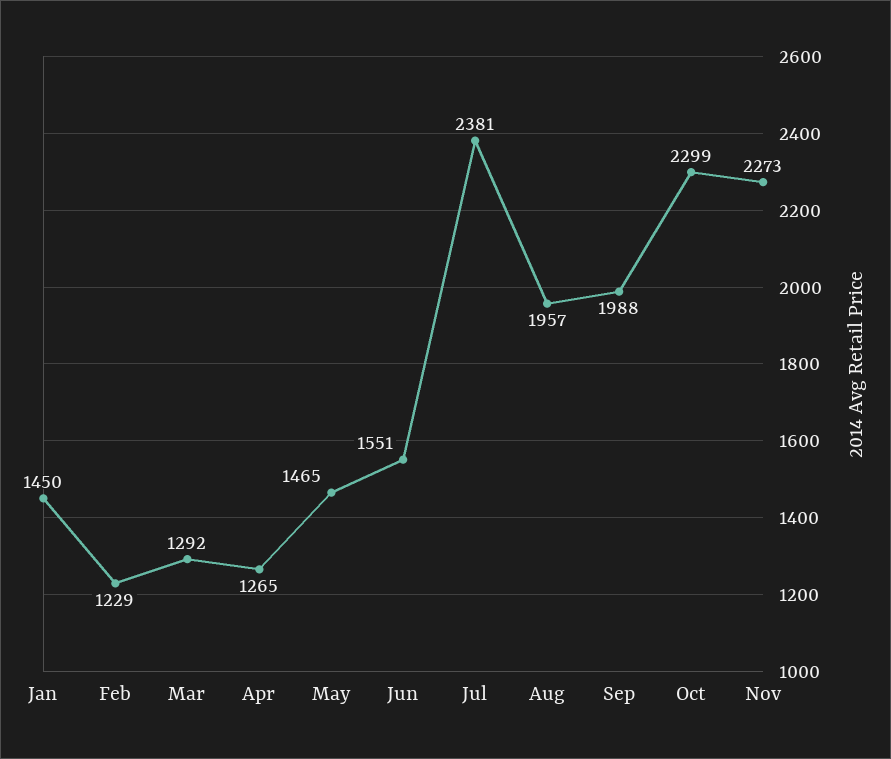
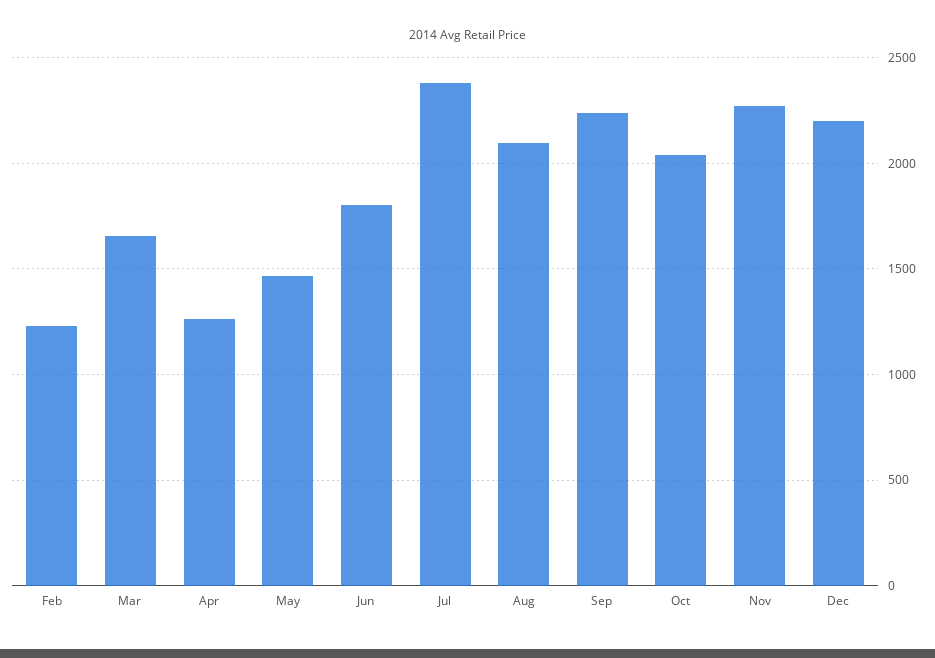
Jan: 1450 -> none
Mar: 1292 -> 1650
Jun: 1551 -> 1800
Aug: 1957 -> 2100
Sep: 1988 -> 2250
Oct: 2299 -> 2050
Dec: none -> 2200

